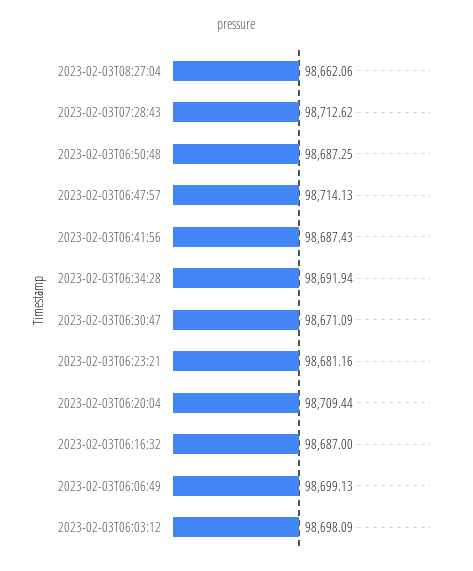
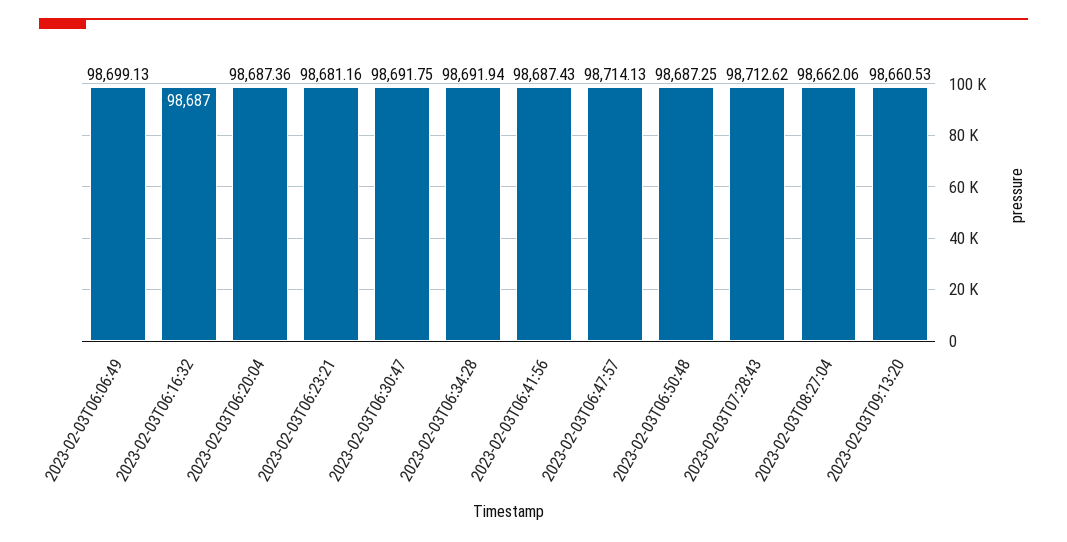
2023-02-03T06:30:47: 98671.09 -> 98691.75
2023-02-03T06:20:04: 98709.44 -> 98687.36
2023-02-03T06:03:12: 98698.09 -> none
2023-02-03T09:13:20: none -> 98660.53

